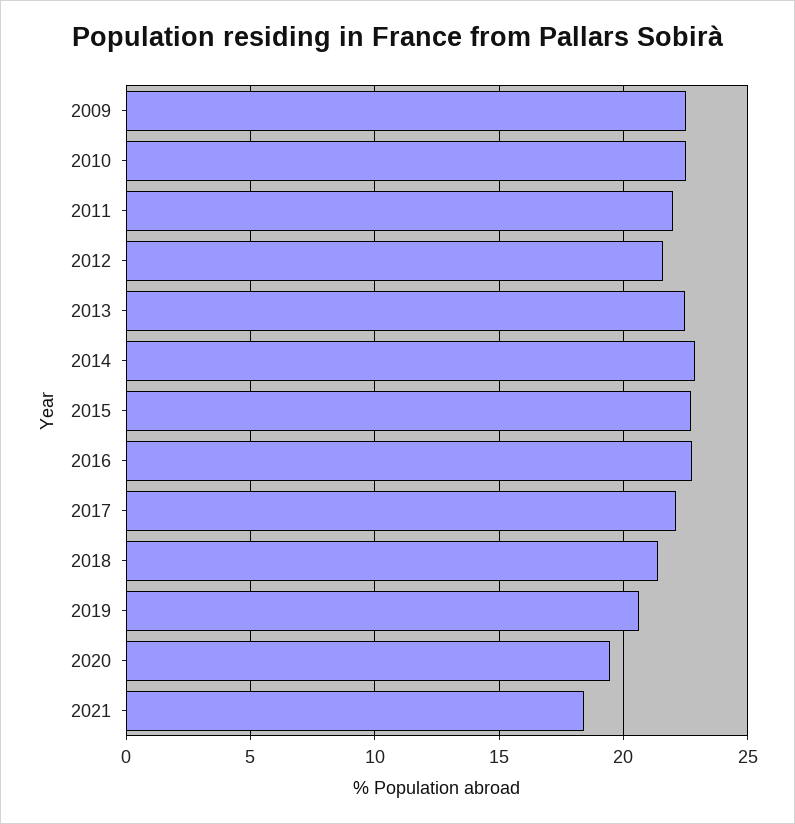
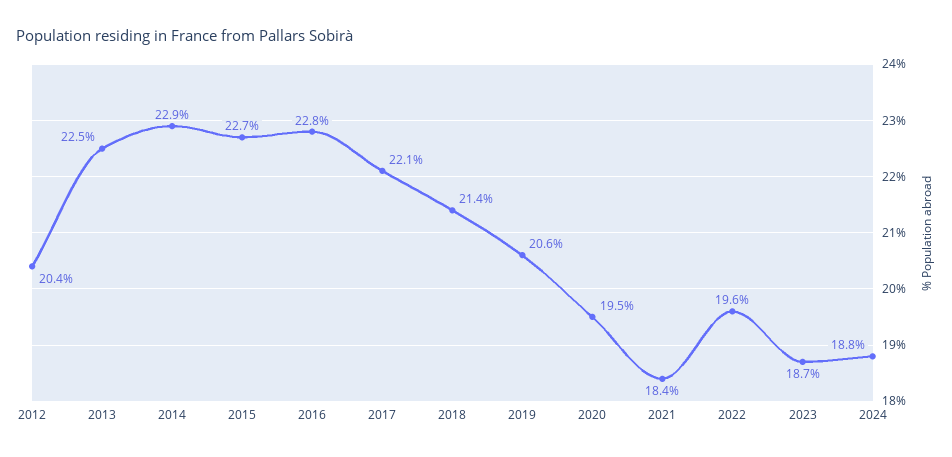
2009: 22.5 -> none
2010: 22.5 -> none
2011: 22 -> none
2012: 21.5 -> 20.4
2022: none -> 19.6
2023: none -> 18.7
2024: none -> 18.8

